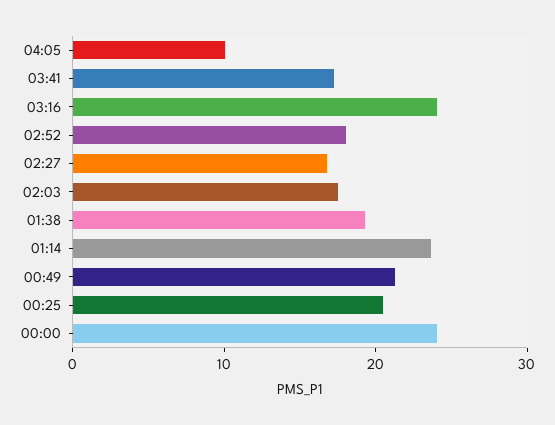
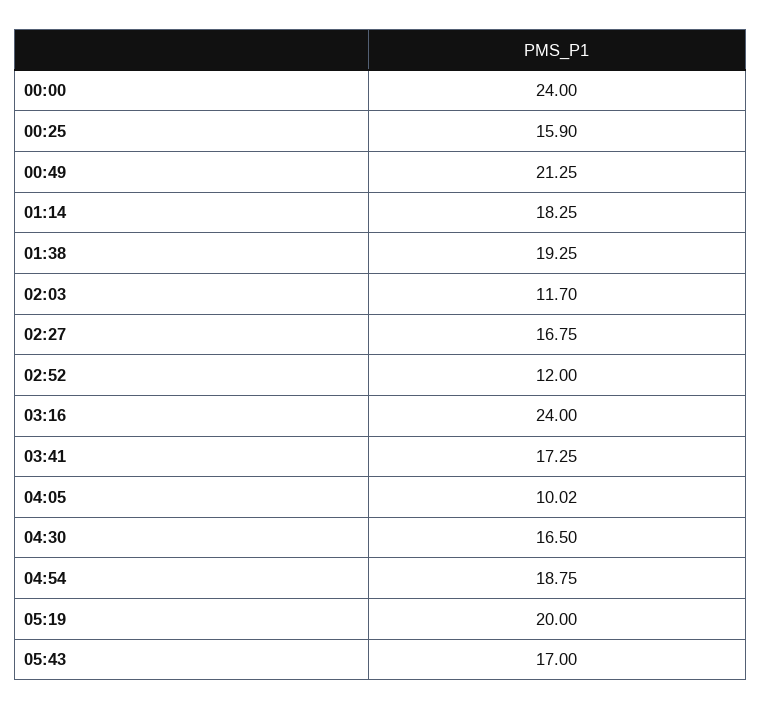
02:52: 18 -> 12
02:03: 18 -> 11.7
01:14: 24 -> 18.25
00:25: 20 -> 15.9
04:30: none -> 16.5
04:54: none -> 18.75
05:19: none -> 20
05:43: none -> 17

